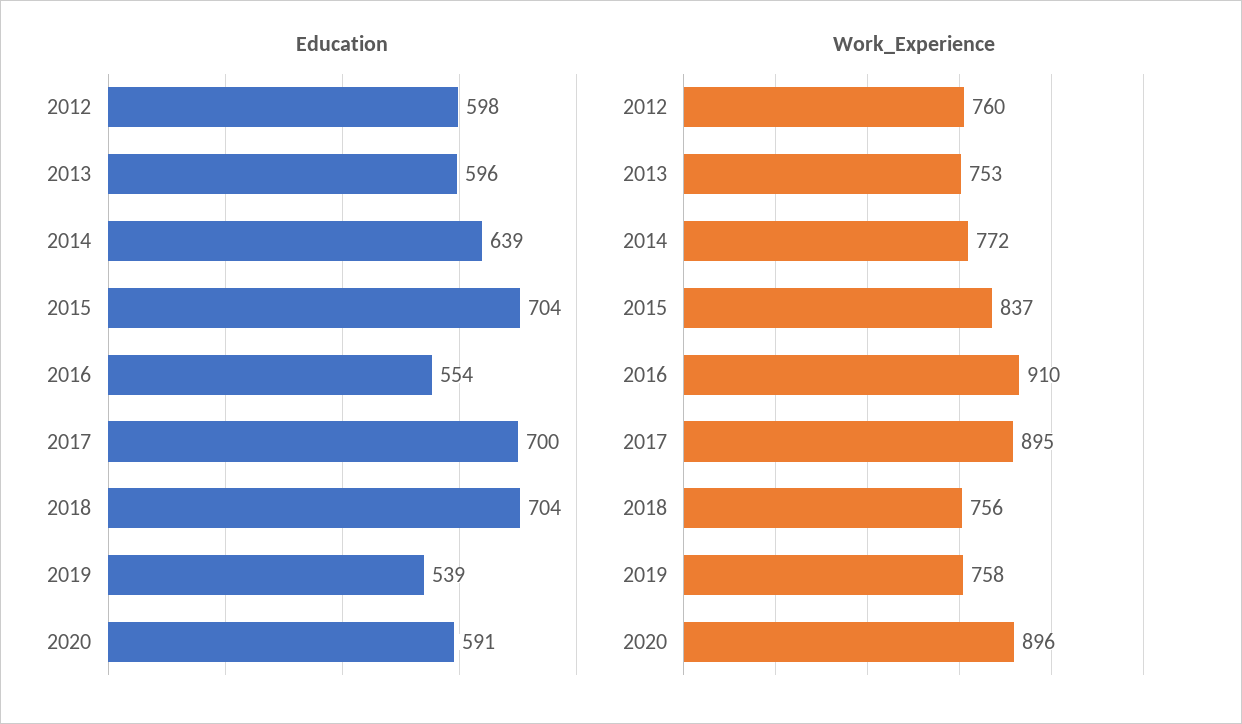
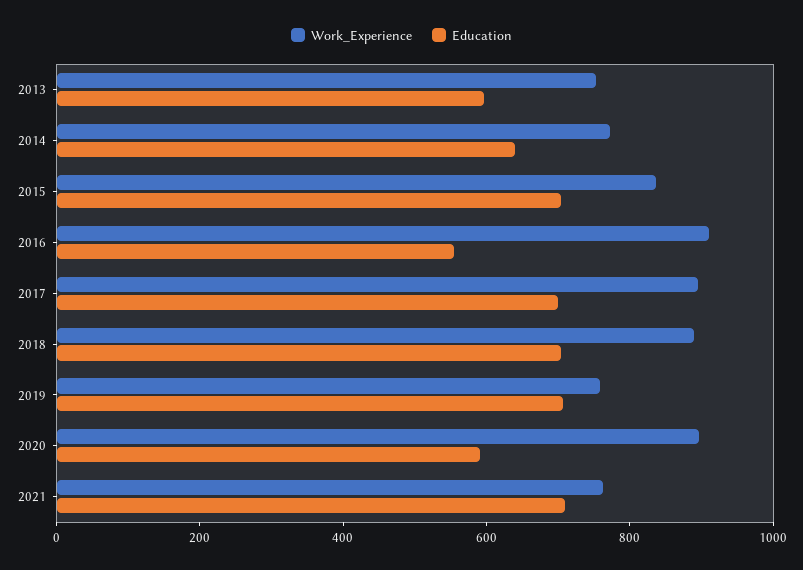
Education, 2012: 598 -> none
Education, 2019: 539 -> 700
Work_Experience, 2012: 760 -> none
Work_Experience, 2018: 756 -> 900
Work_Experience, 2021: none -> 750
Education, 2021: none -> 700

